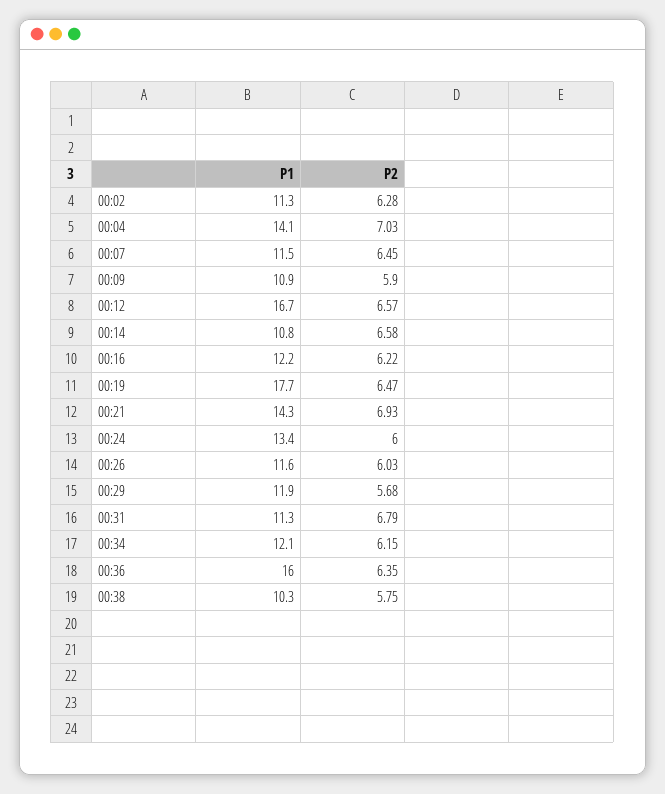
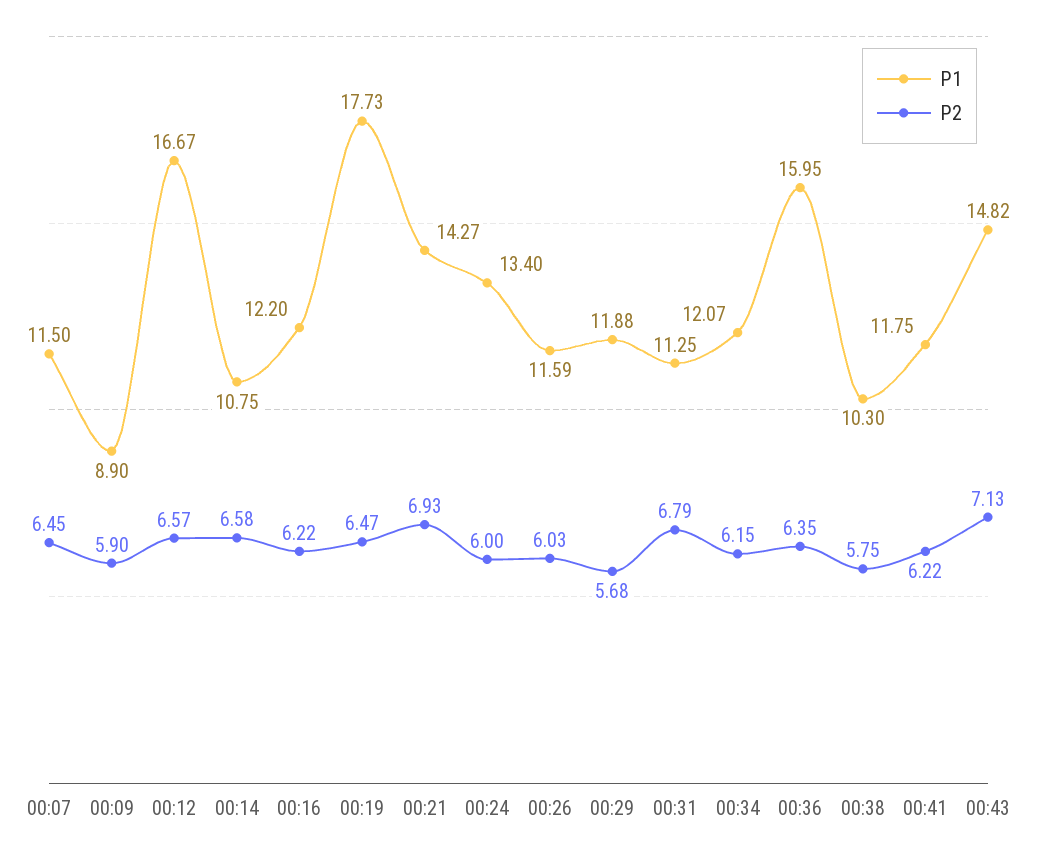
P1, 00:02: 11.3 -> none
P2, 00:02: 6.28 -> none
P1, 00:04: 14.1 -> none
P2, 00:04: 7.03 -> none
P1, 00:09: 10.9 -> 8.9
P1, 00:41: none -> 11.75
P2, 00:41: none -> 6.22
P1, 00:43: none -> 14.82
P2, 00:43: none -> 7.13

